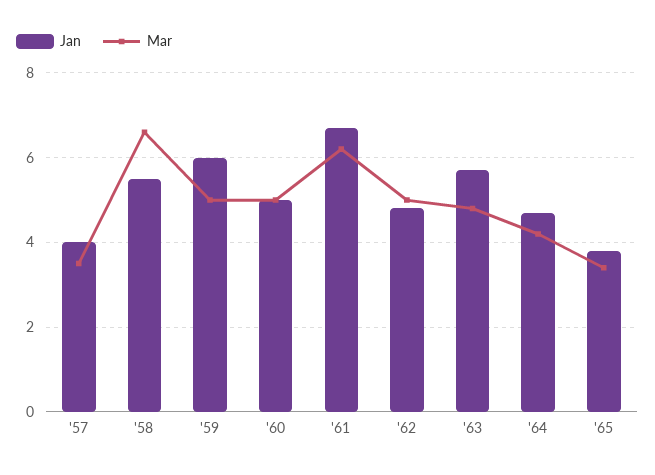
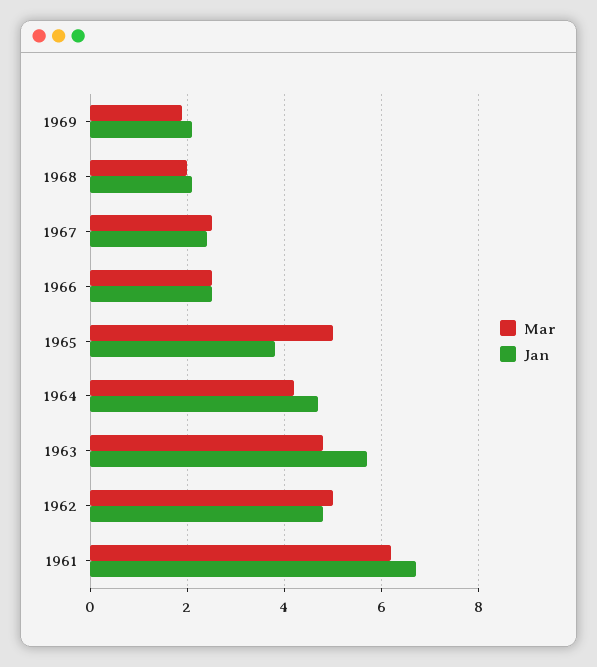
Jan, '57: 4 -> none
Mar, '57: 3.5 -> none
Jan, '58: 5.5 -> none
Mar, '58: 6.5 -> none
Jan, '59: 6 -> none
Mar, '59: 5 -> none
Jan, '60: 5 -> none
Mar, '60: 5 -> none
Mar, '65: 3.5 -> 5
Mar, 1969: none -> 2
Jan, 1969: none -> 2
Mar, 1968: none -> 2
Jan, 1968: none -> 2
Mar, 1967: none -> 2.5
Jan, 1967: none -> 2.5
Mar, 1966: none -> 2.5
Jan, 1966: none -> 2.5

